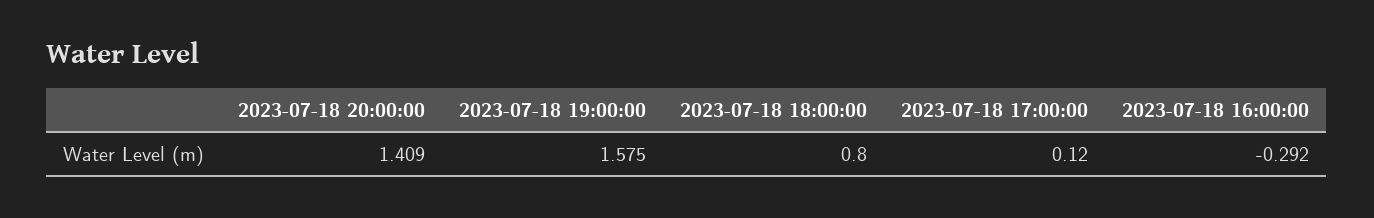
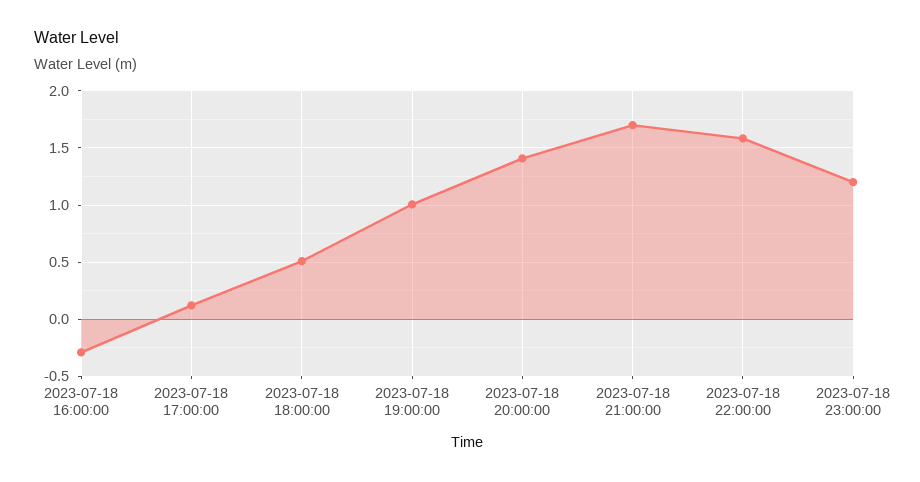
2023-07-18 19:00:00: 1.575 -> 1
2023-07-18 18:00:00: 0.8 -> 0.5
2023-07-18 21:00:00: none -> 1.7
2023-07-18 22:00:00: none -> 1.6
2023-07-18 23:00:00: none -> 1.2

